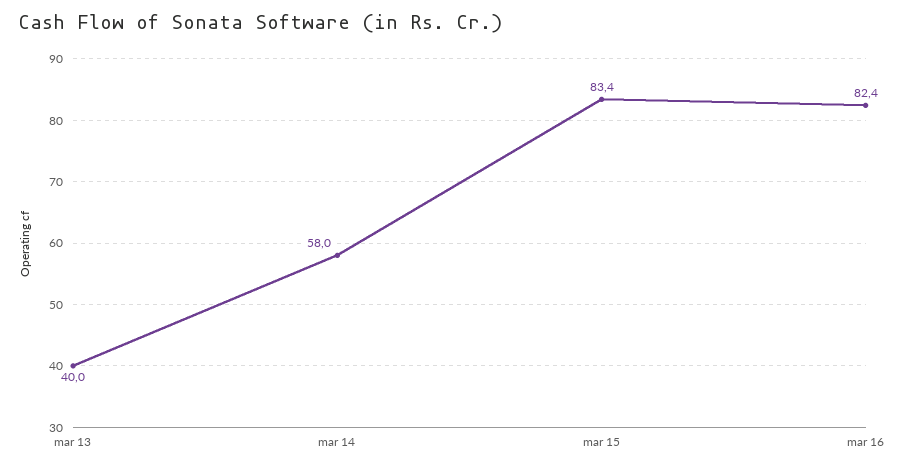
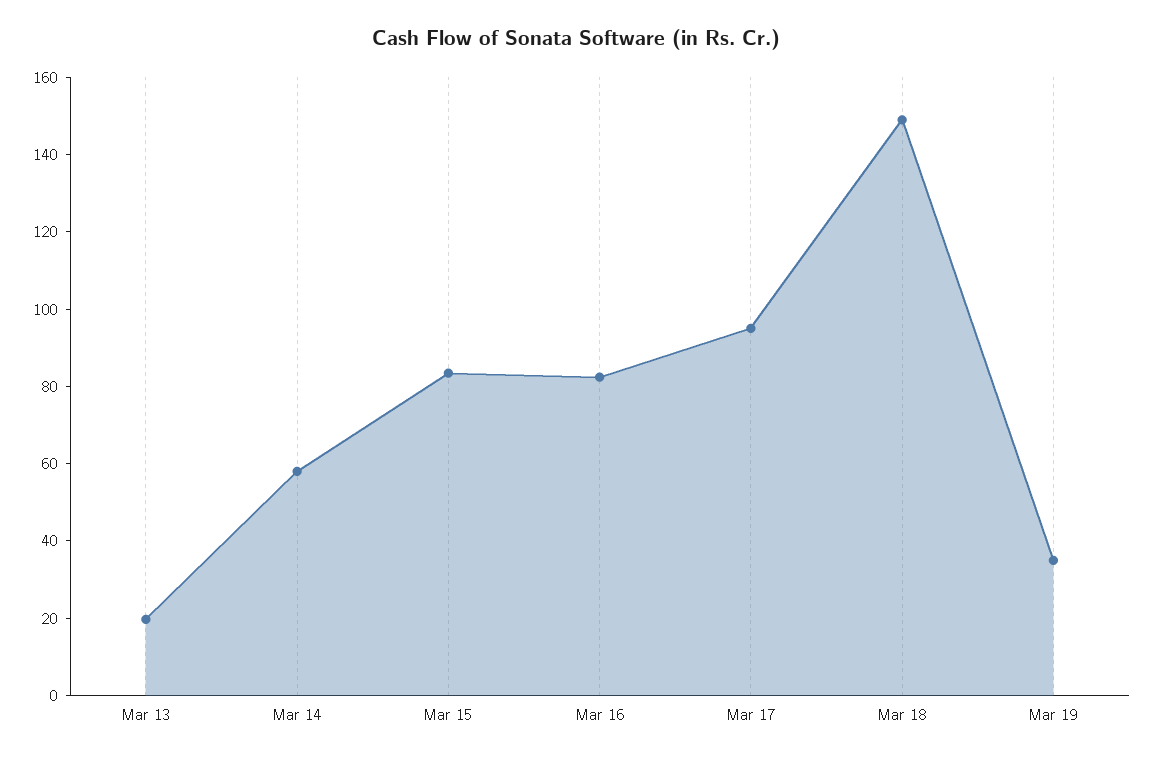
mar 13: 40 -> 20
Mar 17: none -> 95
Mar 18: none -> 150
Mar 19: none -> 35

